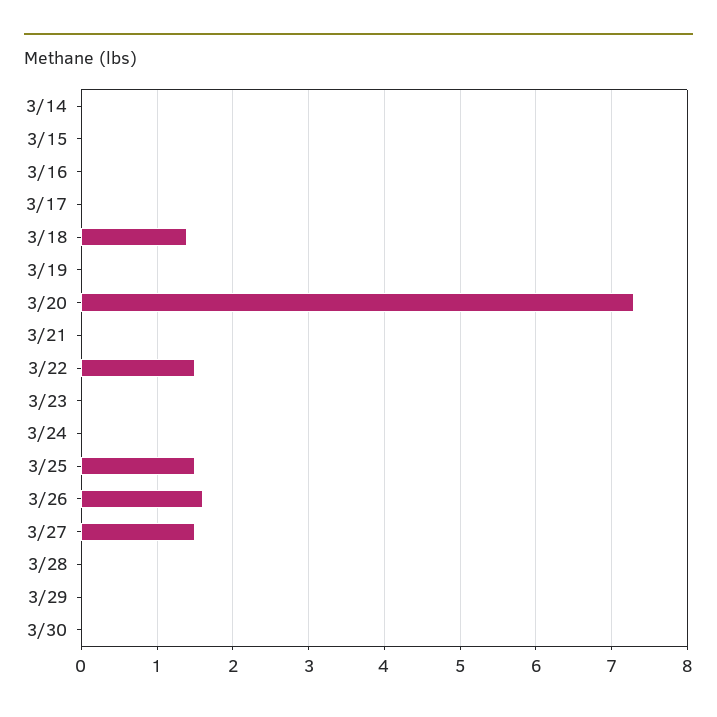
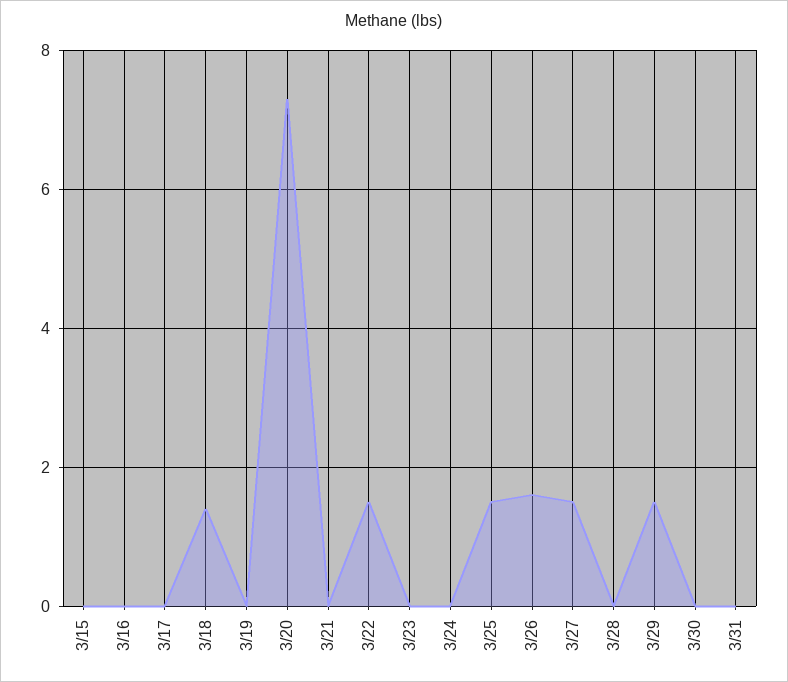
3/14: 0 -> none
3/29: 0 -> 1.5
3/31: none -> 0

